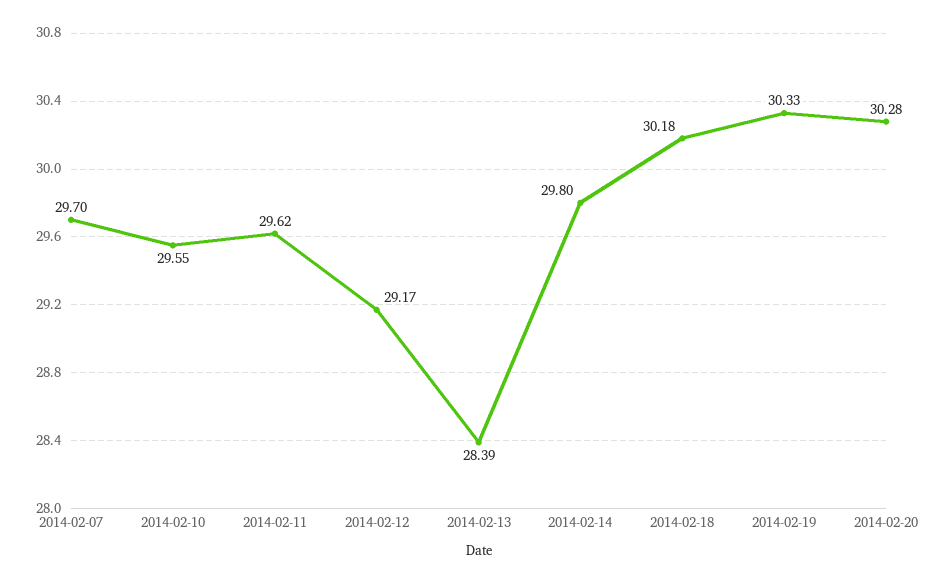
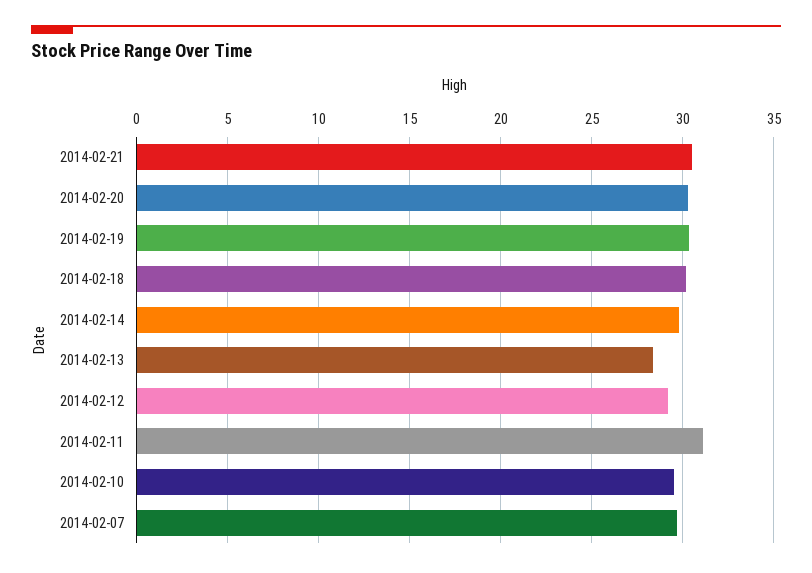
2014-02-11: 29.62 -> 31
2014-02-21: none -> 30.5

